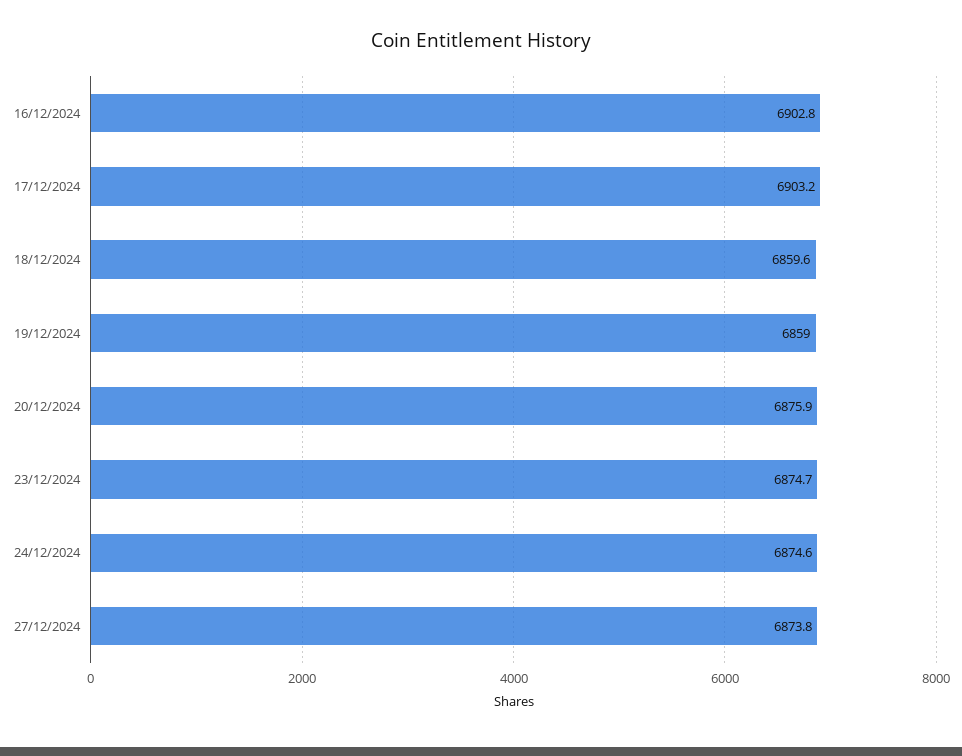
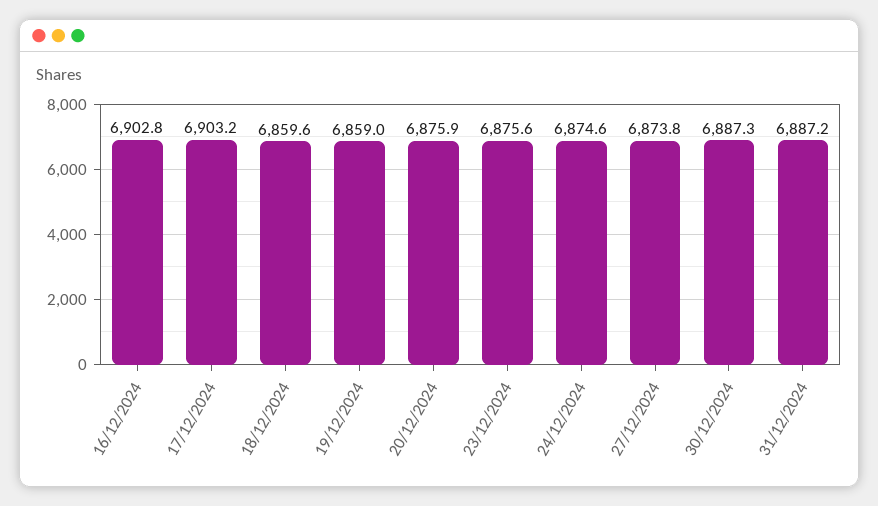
23/12/2024: 6874.7 -> 6875.6
30/12/2024: none -> 6887.3
31/12/2024: none -> 6887.2

